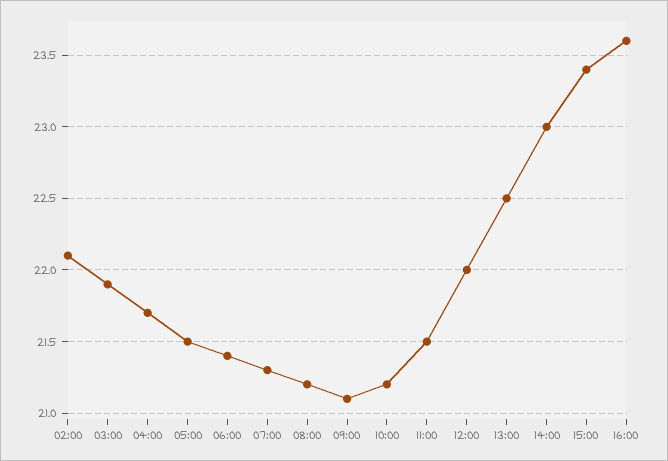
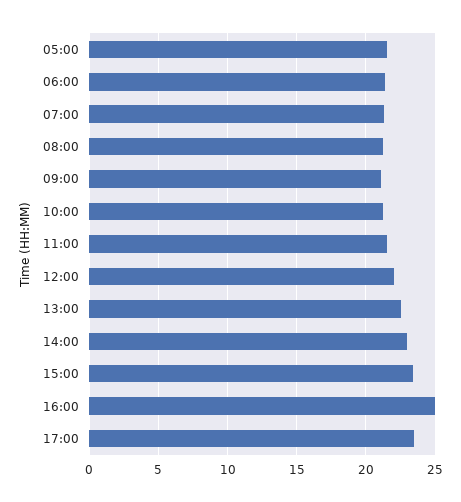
02:00: 22.1 -> none
03:00: 21.9 -> none
04:00: 21.7 -> none
16:00: 23.6 -> 25
17:00: none -> 23.5

